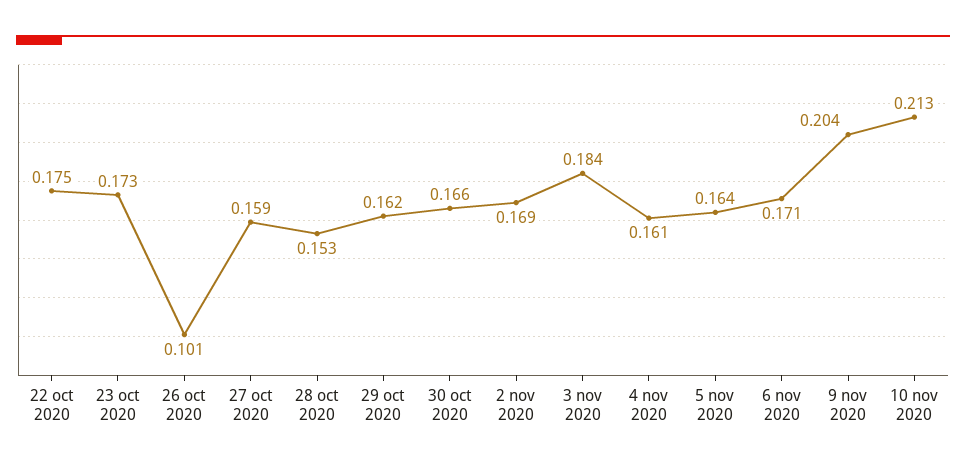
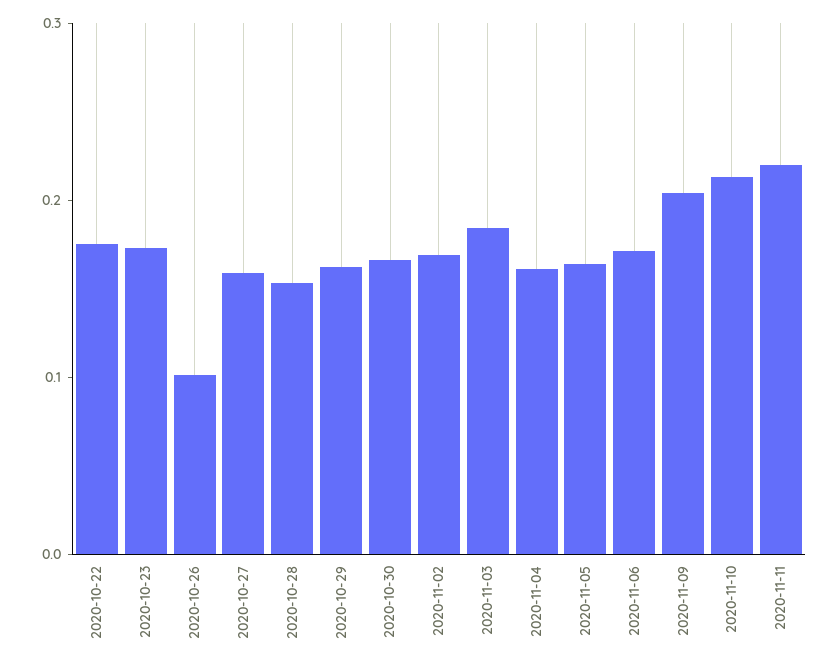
2020-11-11: none -> 0.22

